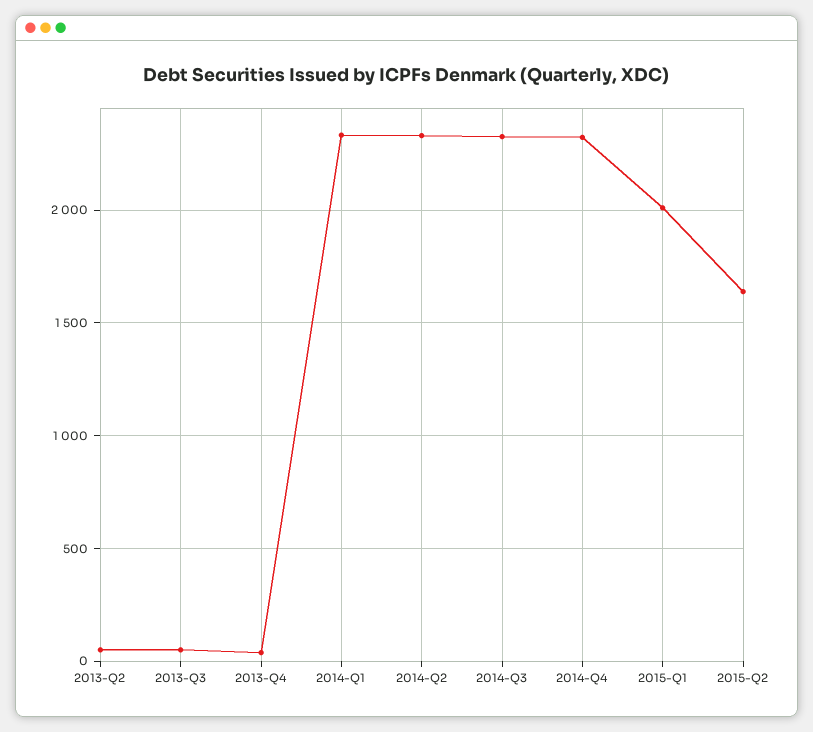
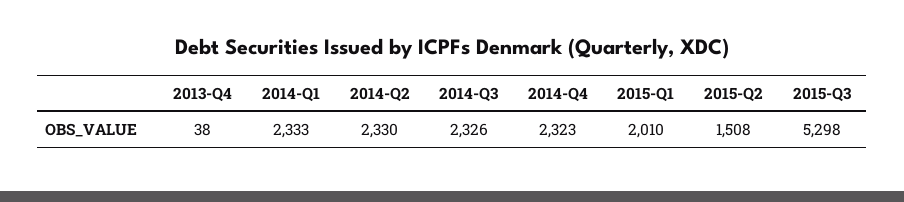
2013-Q2: 50 -> none
2013-Q3: 50 -> none
2015-Q2: 1650 -> 1508
2015-Q3: none -> 5298

